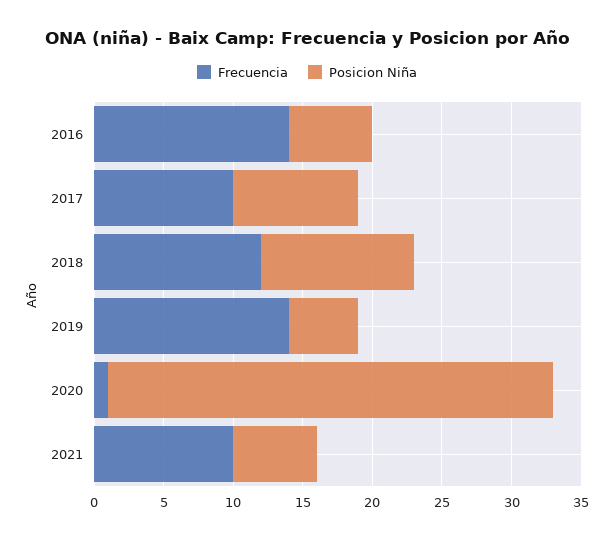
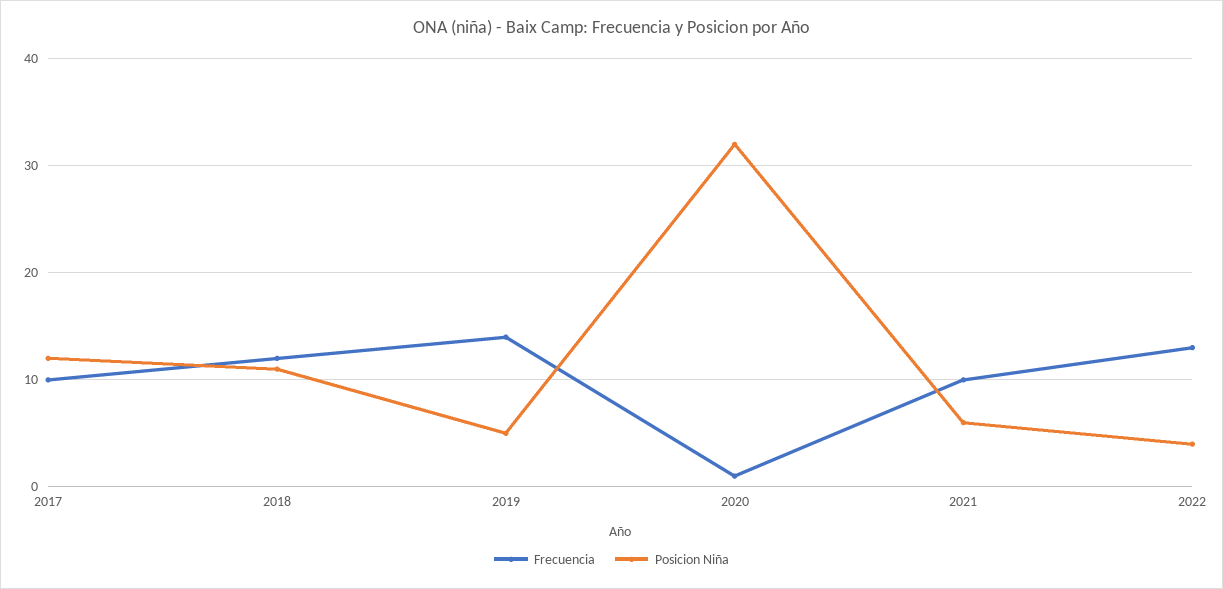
Frecuencia, 2016: 14 -> none
Posicion Niña, 2016: 6 -> none
Posicion Niña, 2017: 9 -> 12
Frecuencia, 2022: none -> 13
Posicion Niña, 2022: none -> 4

